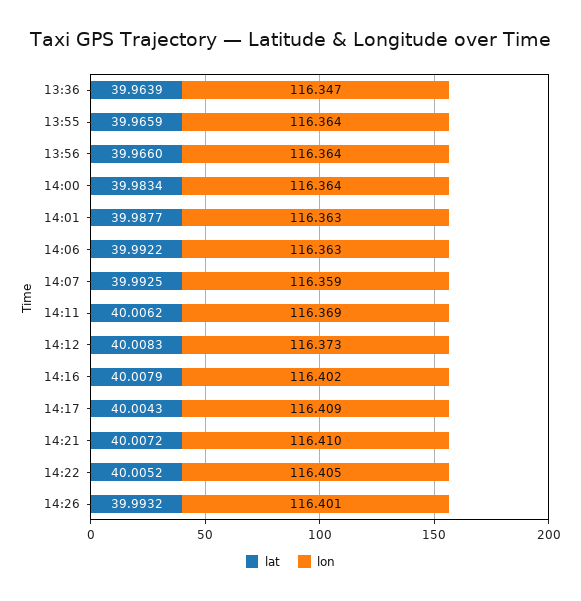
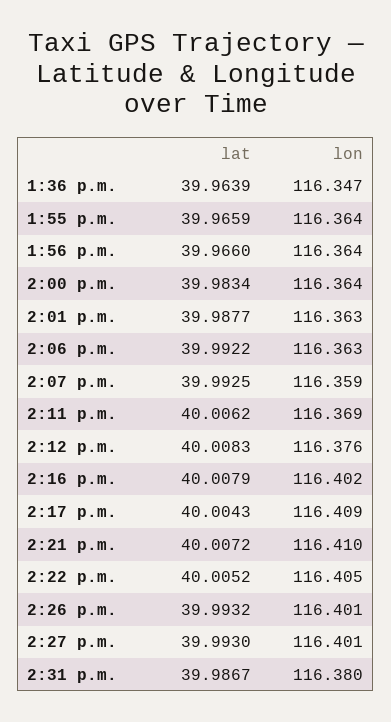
lon, 14:12: 116.373 -> 116.376
lat, 2:27 p.m.: none -> 39.993
lon, 2:27 p.m.: none -> 116.401
lat, 2:31 p.m.: none -> 39.9867
lon, 2:31 p.m.: none -> 116.38

